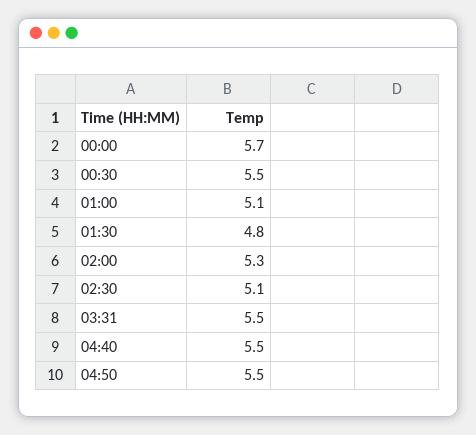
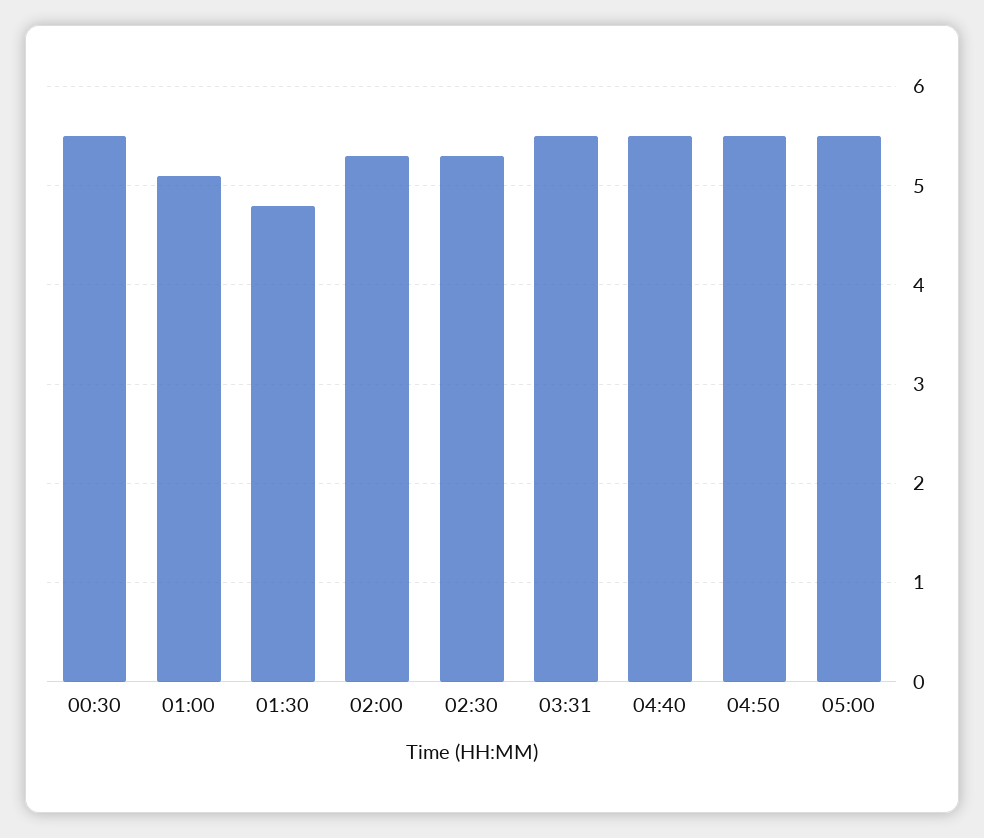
00:00: 5.7 -> none
02:30: 5.1 -> 5.3
05:00: none -> 5.5

